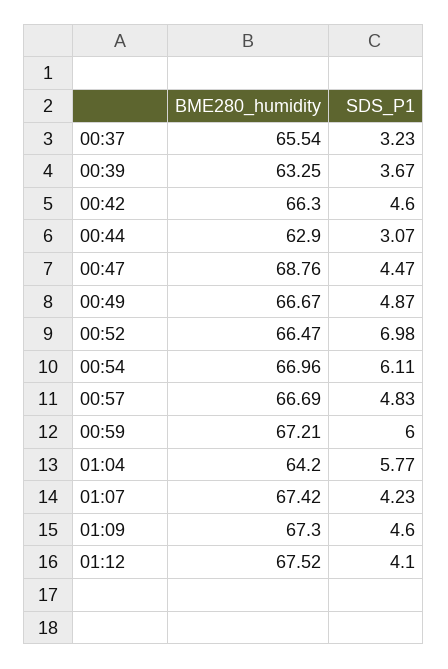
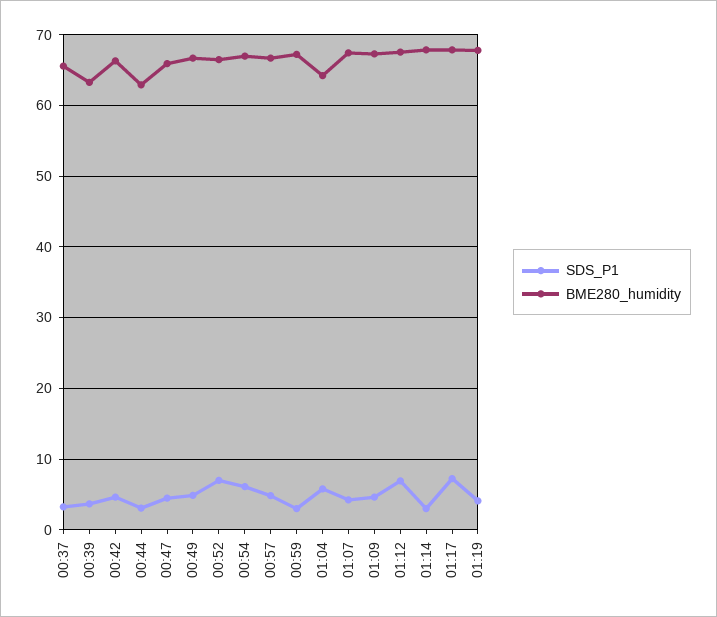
BME280_humidity, 00:47: 68.76 -> 66
SDS_P1, 00:59: 6 -> 3
SDS_P1, 01:12: 4.1 -> 7
SDS_P1, 01:14: none -> 3
BME280_humidity, 01:14: none -> 68
SDS_P1, 01:17: none -> 7
BME280_humidity, 01:17: none -> 68
SDS_P1, 01:19: none -> 4
BME280_humidity, 01:19: none -> 68

